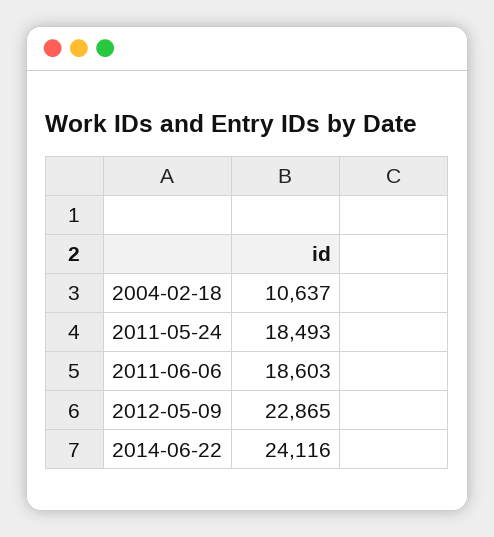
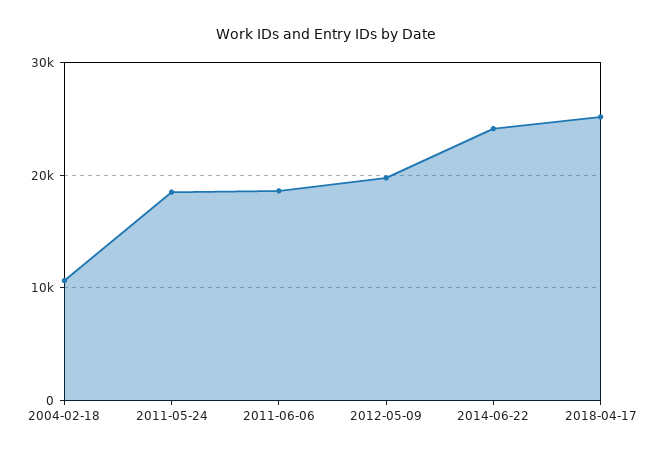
2012-05-09: 22865 -> 20000
2018-04-17: none -> 25000

